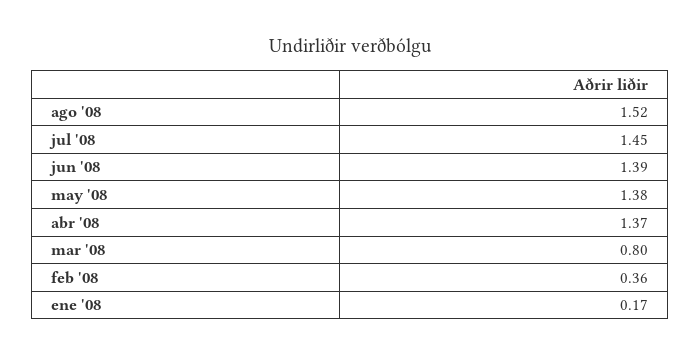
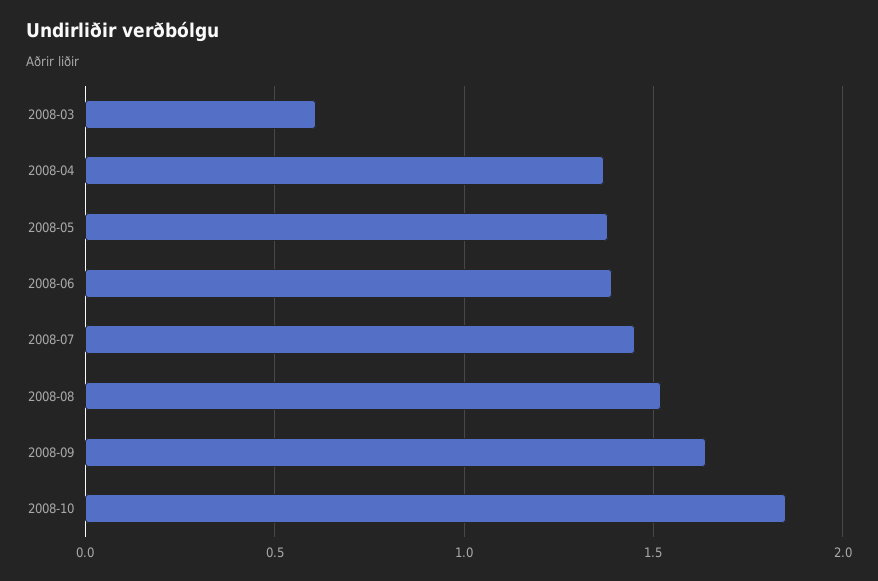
mar '08: 0.8 -> 0.6
feb '08: 0.36 -> none
ene '08: 0.17 -> none
2008-09: none -> 1.65
2008-10: none -> 1.85

